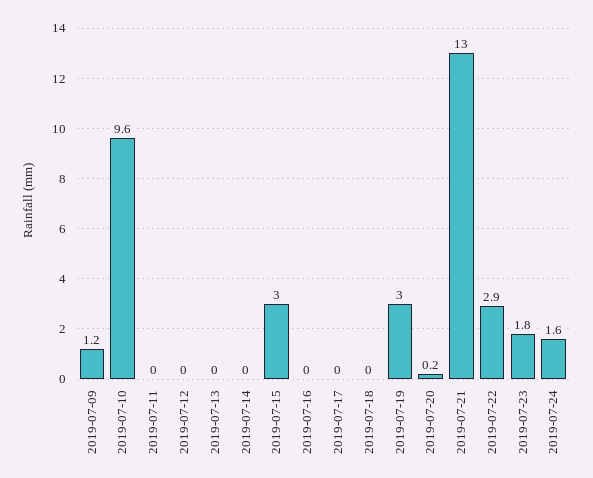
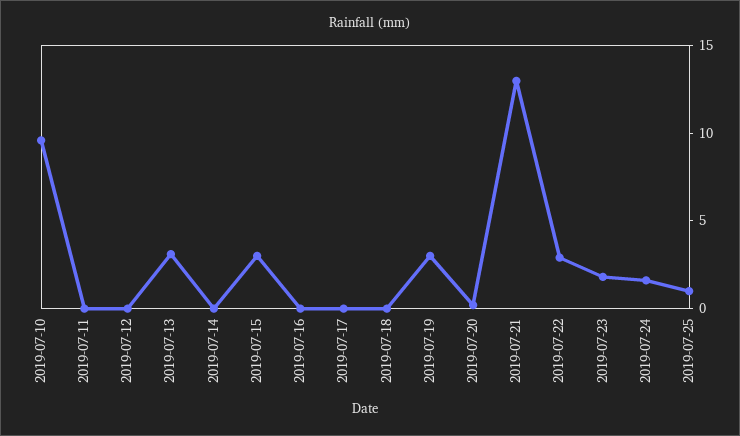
2019-07-09: 1.2 -> none
2019-07-13: 0 -> 3
2019-07-25: none -> 1

